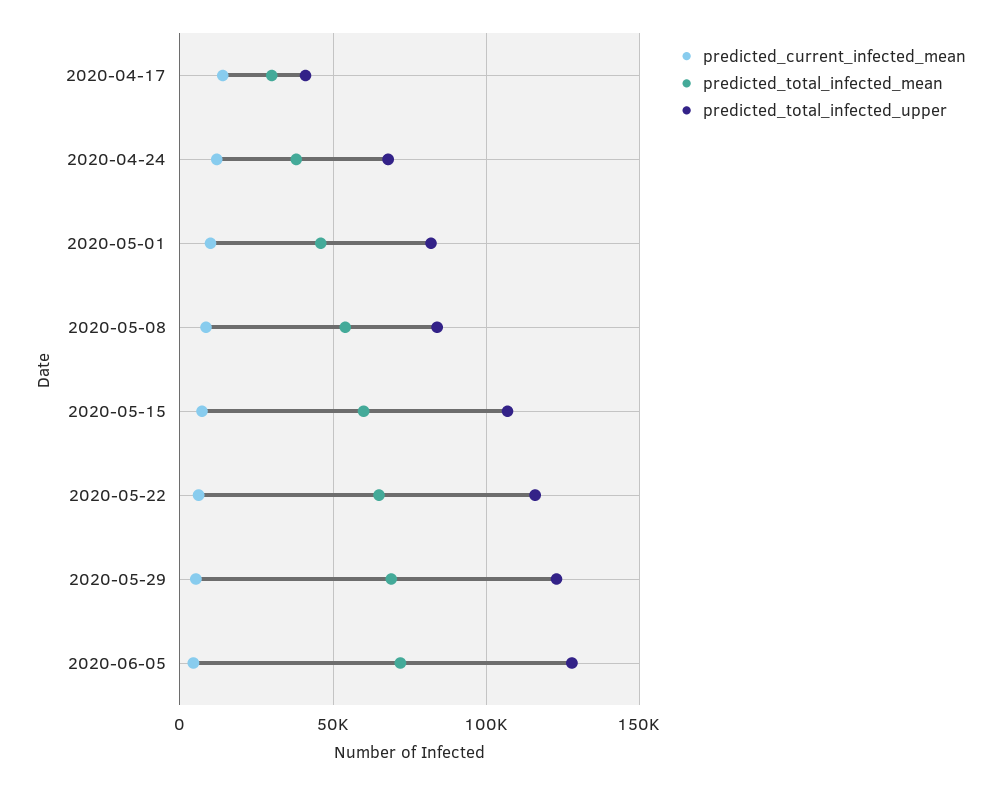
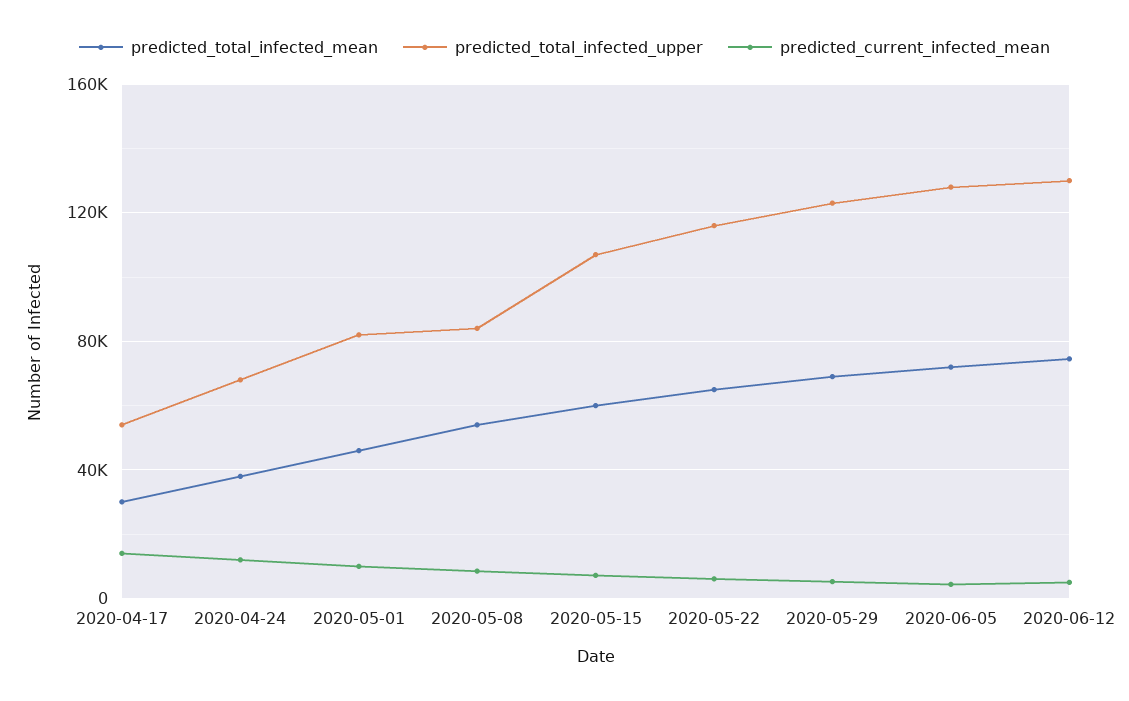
predicted_total_infected_upper, 2020-04-17: 40000 -> 55000
predicted_total_infected_mean, 2020-06-12: none -> 75000
predicted_total_infected_upper, 2020-06-12: none -> 130000
predicted_current_infected_mean, 2020-06-12: none -> 5000

